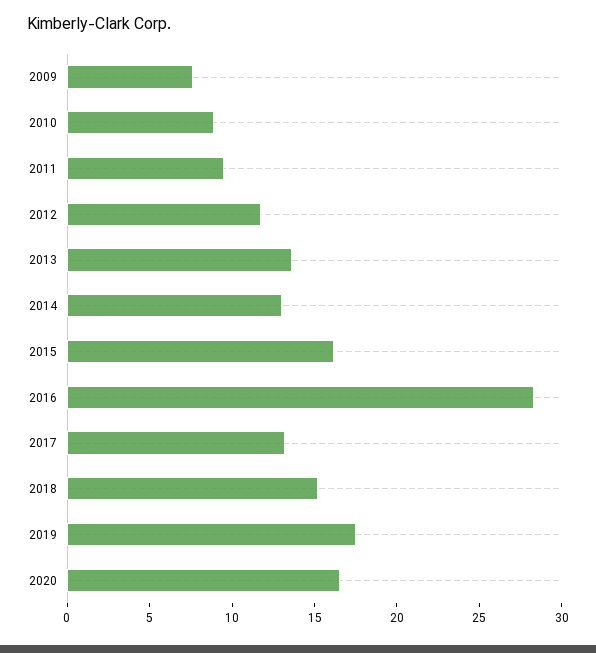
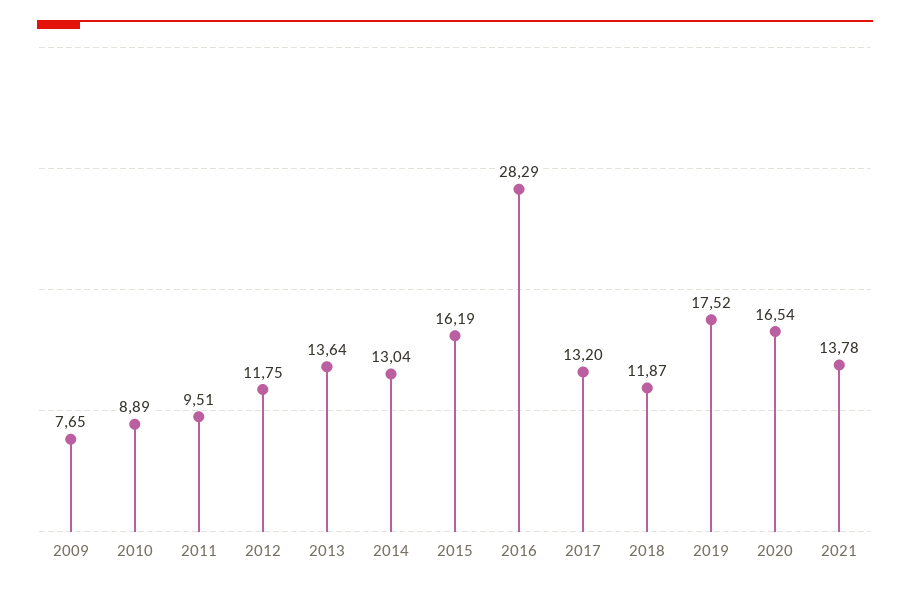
2018: 15 -> 11.87
2021: none -> 13.78

